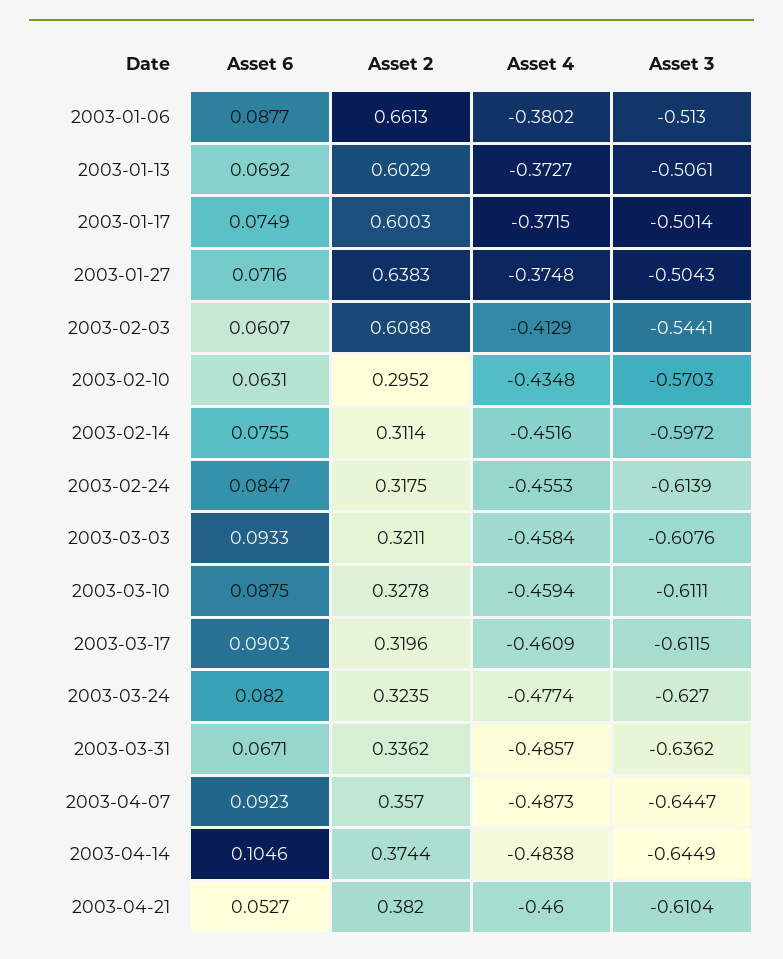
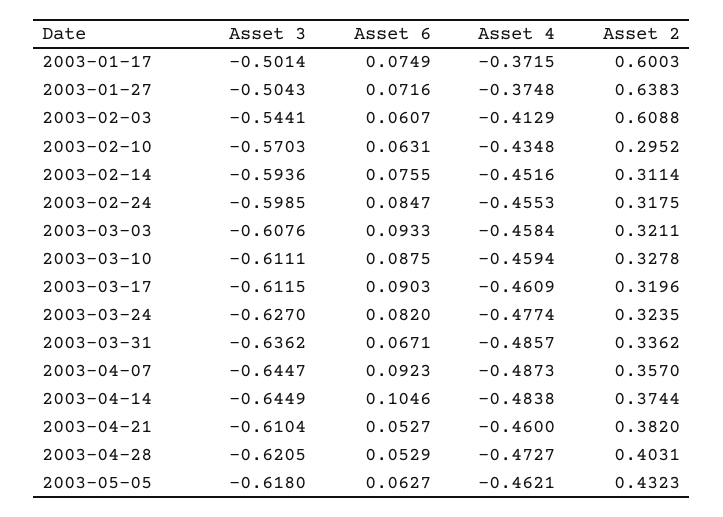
Asset 6, 2003-01-06: 0.0877 -> none
Asset 2, 2003-01-06: 0.6613 -> none
Asset 4, 2003-01-06: -0.3802 -> none
Asset 3, 2003-01-06: -0.513 -> none
Asset 6, 2003-01-13: 0.0692 -> none
Asset 2, 2003-01-13: 0.6029 -> none
Asset 4, 2003-01-13: -0.3727 -> none
Asset 3, 2003-01-13: -0.5061 -> none
Asset 3, 2003-02-14: -0.5972 -> -0.5936
Asset 3, 2003-02-24: -0.6139 -> -0.5985
Asset 3, 2003-04-28: none -> -0.6205
Asset 6, 2003-04-28: none -> 0.0529
Asset 4, 2003-04-28: none -> -0.4727
Asset 2, 2003-04-28: none -> 0.4031
Asset 3, 2003-05-05: none -> -0.618
Asset 6, 2003-05-05: none -> 0.0627
Asset 4, 2003-05-05: none -> -0.4621
Asset 2, 2003-05-05: none -> 0.4323

